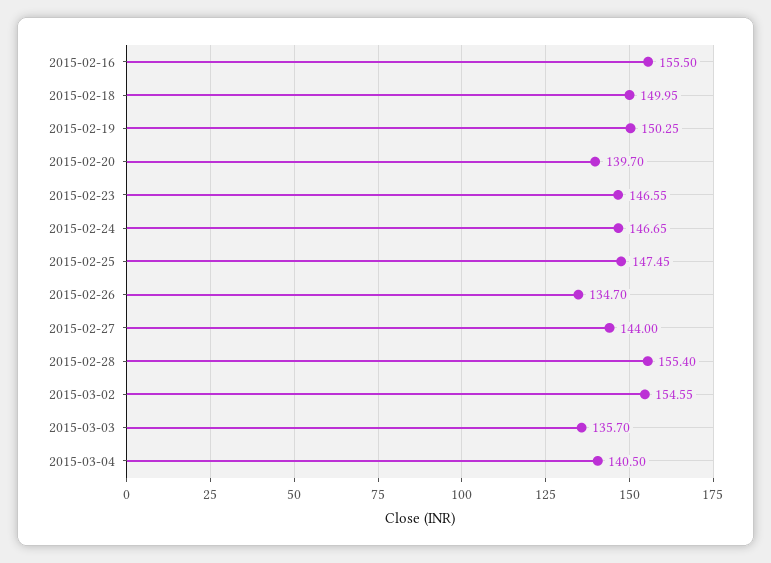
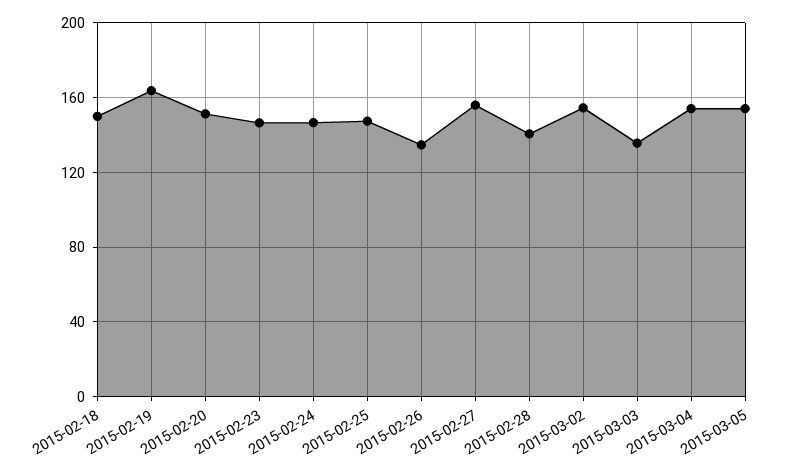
2015-02-16: 155.5 -> none
2015-02-19: 150.25 -> 165
2015-02-20: 139.7 -> 150
2015-02-27: 144 -> 155
2015-02-28: 155.4 -> 140
2015-03-04: 140.5 -> 155
2015-03-05: none -> 155

